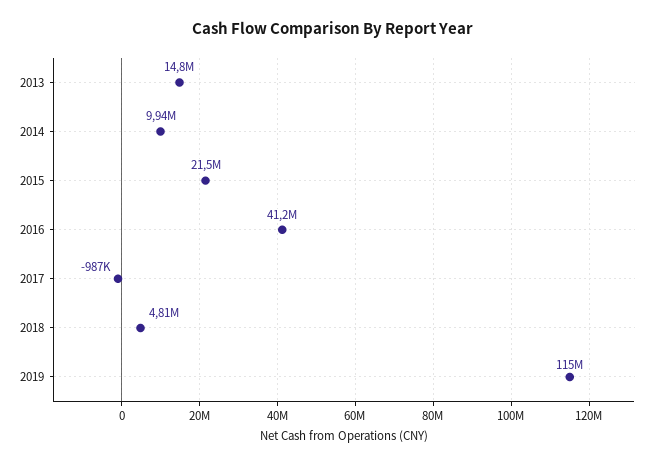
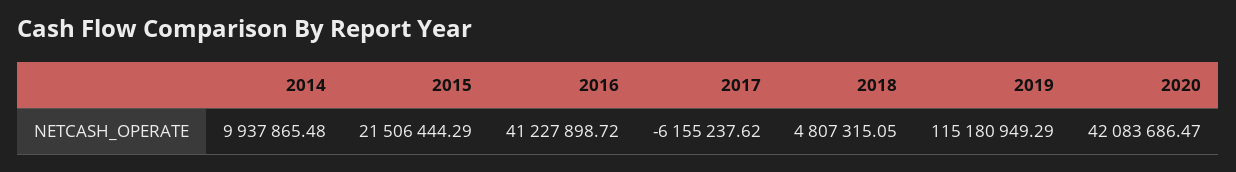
2013: 14800000 -> none
2017: -987000 -> -6155237.62
2020: none -> 42083686.47

